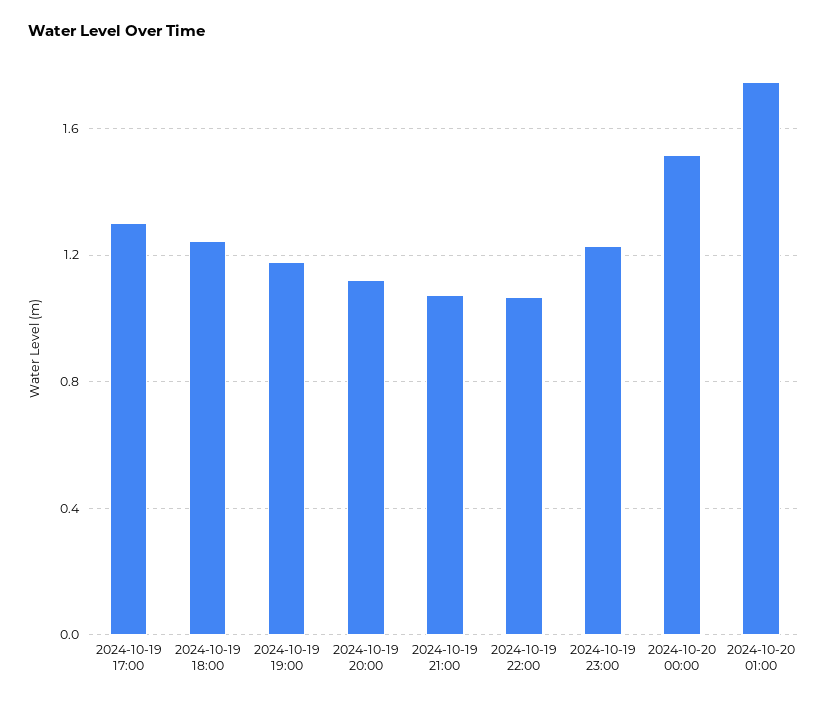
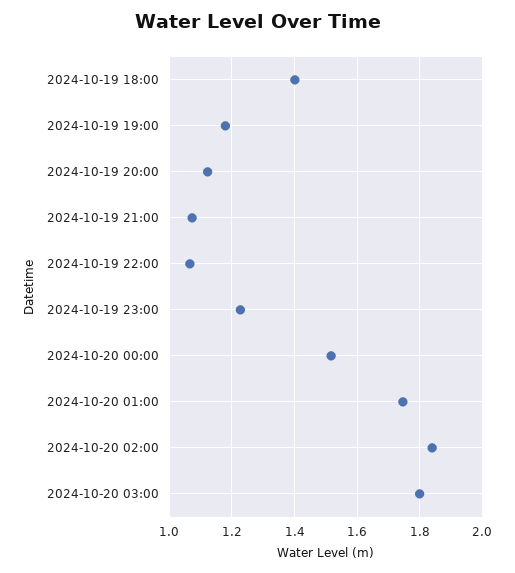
2024-10-19 17:00: 1.3 -> none
2024-10-19 18:00: 1.25 -> 1.4
2024-10-20 02:00: none -> 1.84
2024-10-20 03:00: none -> 1.8

